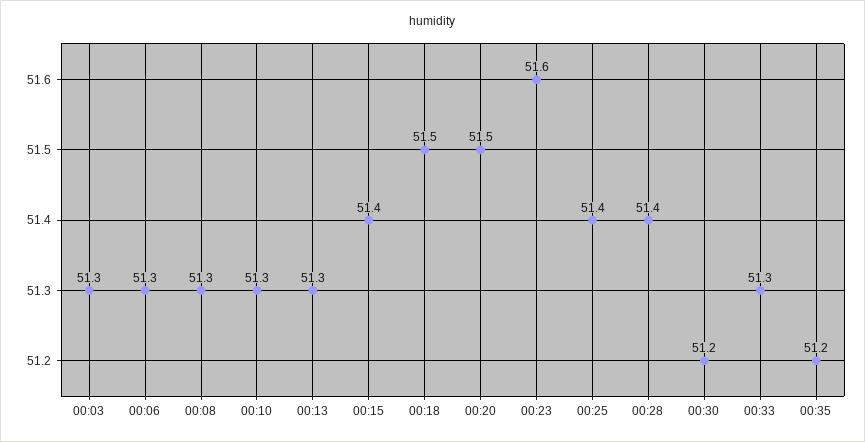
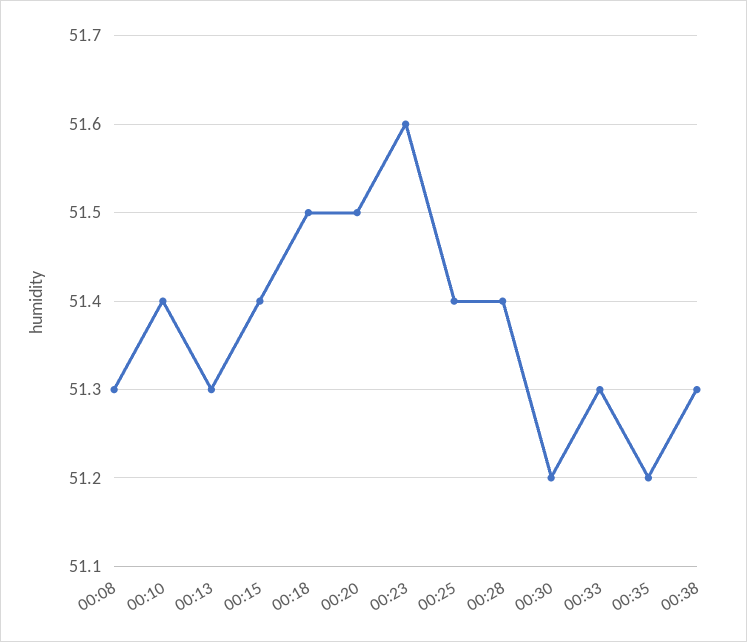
00:03: 51.3 -> none
00:06: 51.3 -> none
00:10: 51.3 -> 51.4
00:38: none -> 51.3

